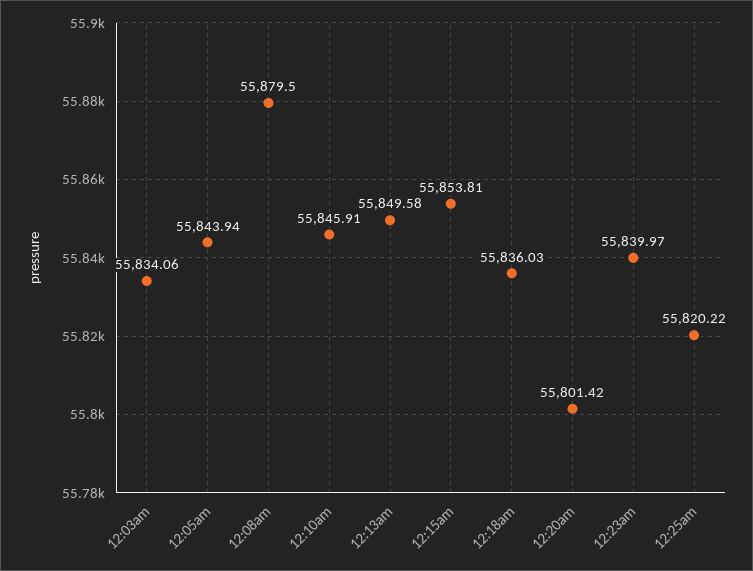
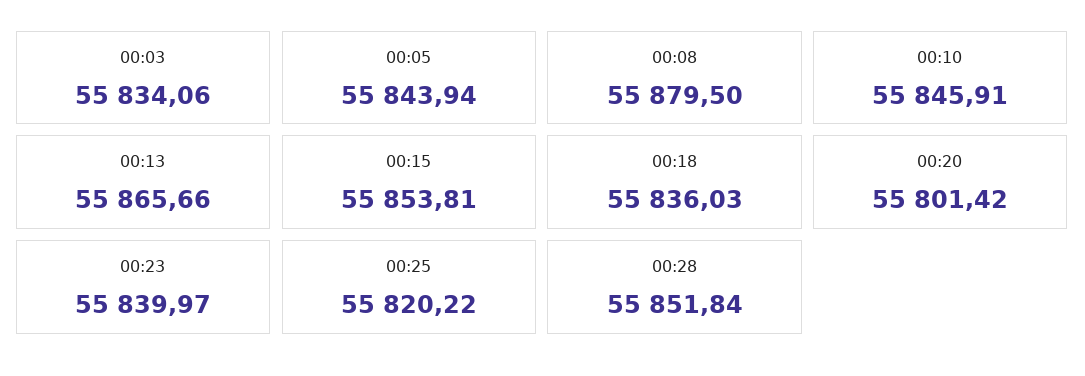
12:13am: 55849.58 -> 55865.66
00:28: none -> 55851.84

